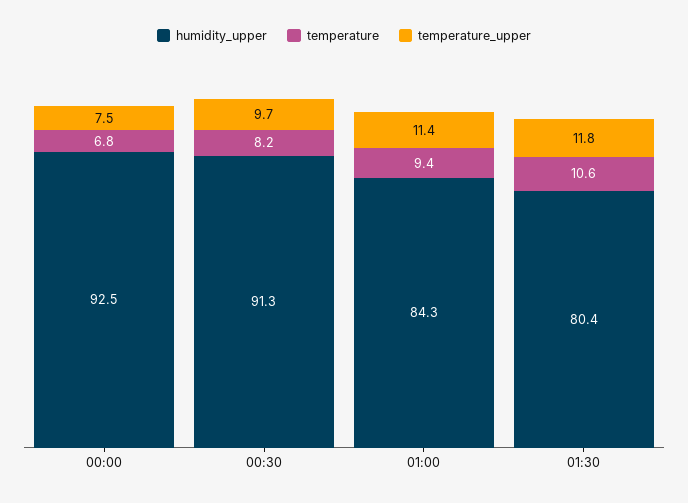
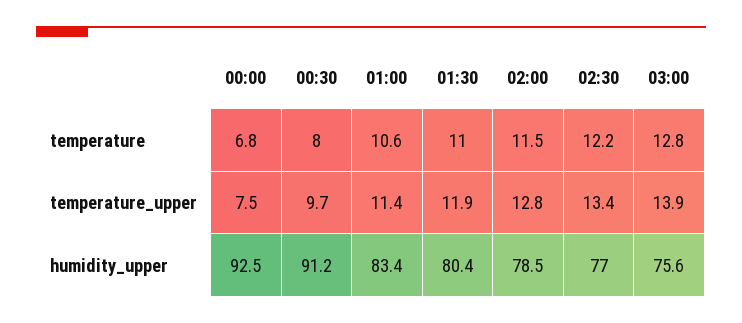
humidity_upper, 00:30: 91.3 -> 91.2
temperature, 00:30: 8.2 -> 8
humidity_upper, 01:00: 84.3 -> 83.4
temperature, 01:00: 9.4 -> 10.6
temperature, 01:30: 10.6 -> 11
temperature_upper, 01:30: 11.8 -> 11.9
temperature, 02:00: none -> 11.5
temperature, 02:30: none -> 12.2
temperature, 03:00: none -> 12.8
temperature_upper, 02:00: none -> 12.8
temperature_upper, 02:30: none -> 13.4
temperature_upper, 03:00: none -> 13.9
humidity_upper, 02:00: none -> 78.5
humidity_upper, 02:30: none -> 77
humidity_upper, 03:00: none -> 75.6

